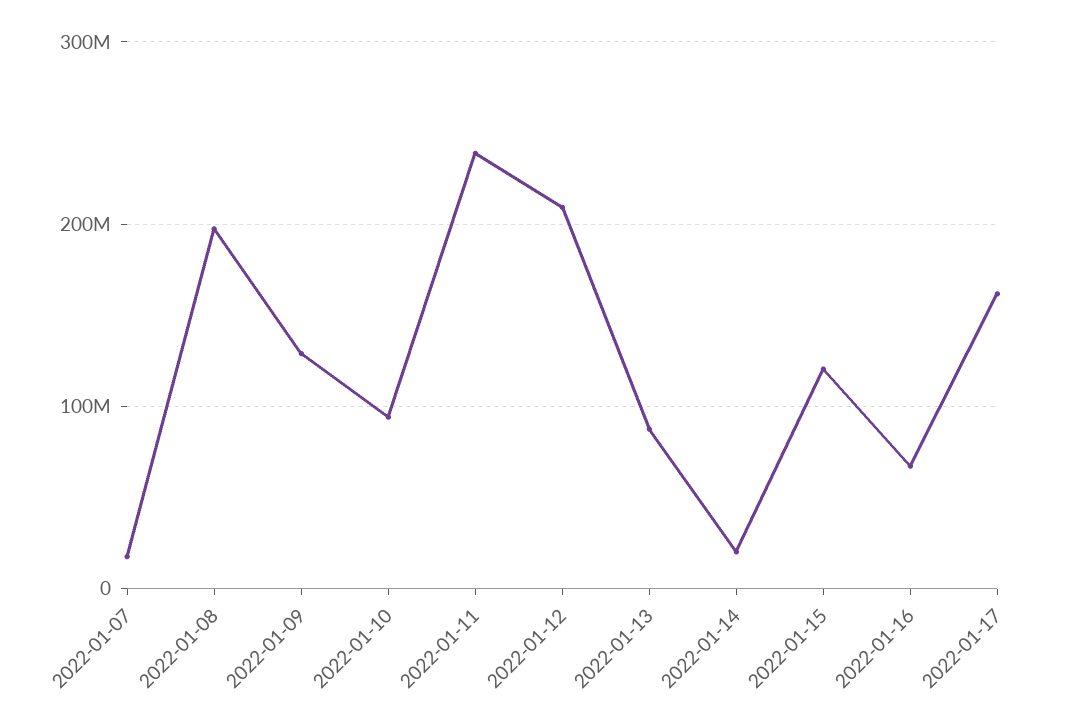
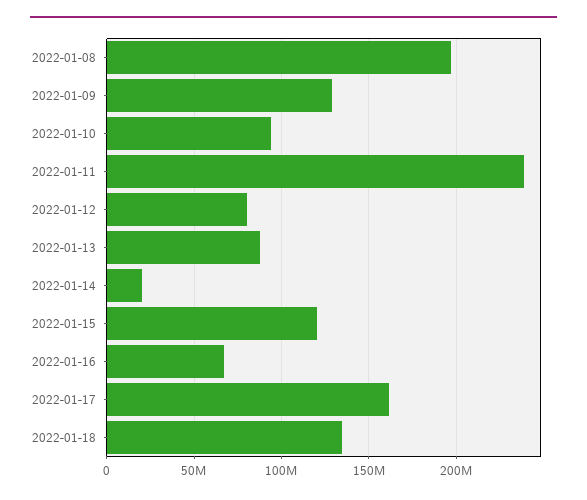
2022-01-07: 20000000 -> none
2022-01-12: 210000000 -> 80000000
2022-01-18: none -> 135000000

